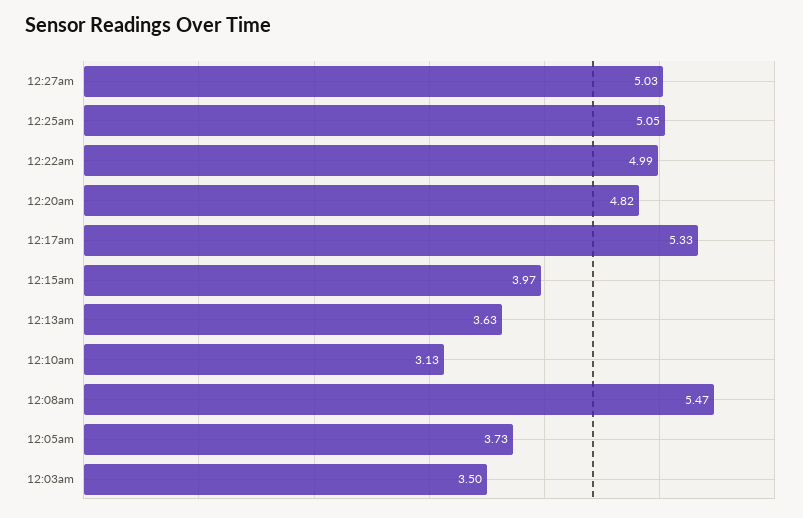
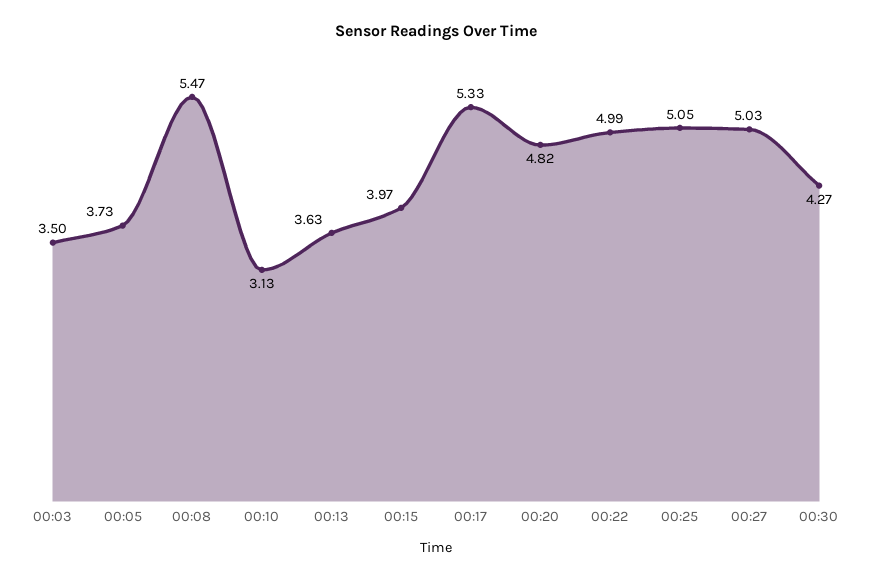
00:30: none -> 4.27

